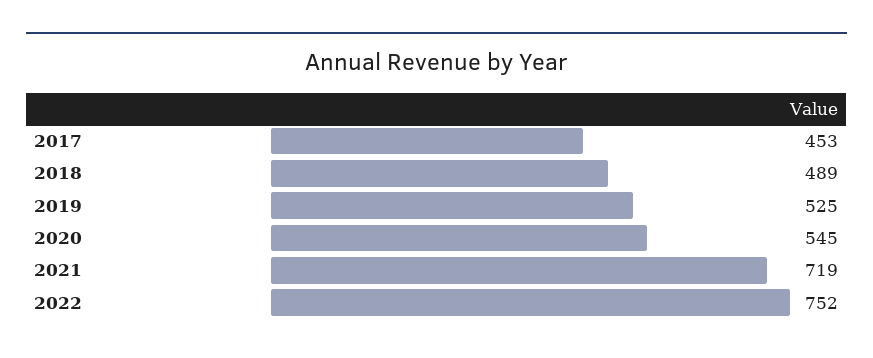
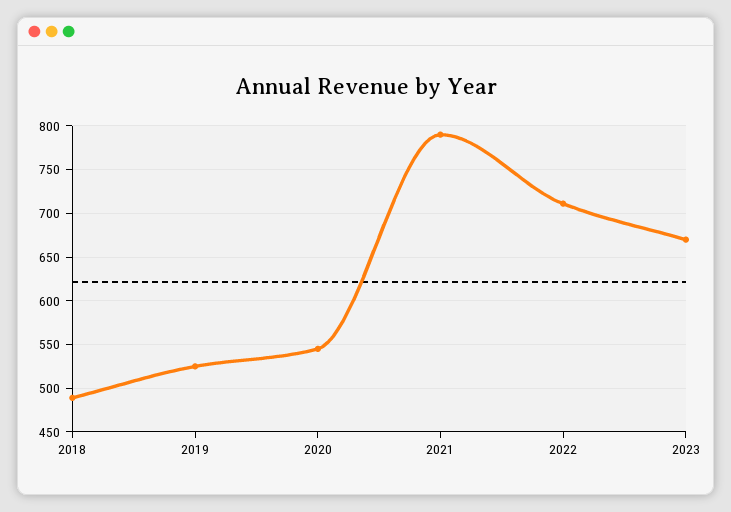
2017: 453 -> none
2021: 719 -> 790
2022: 752 -> 710
2023: none -> 670

